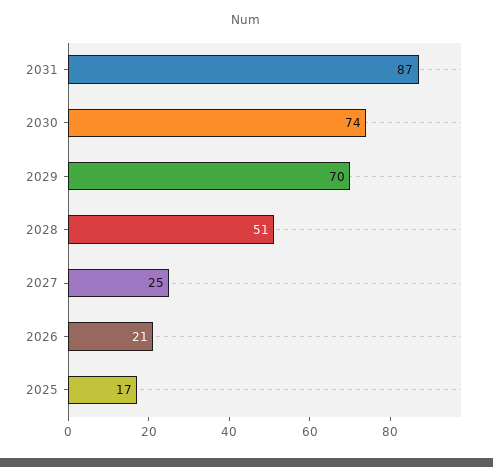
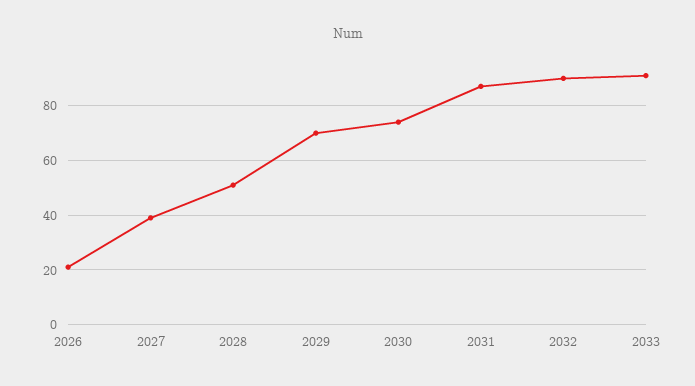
2027: 25 -> 40
2025: 17 -> none
2032: none -> 90
2033: none -> 90

